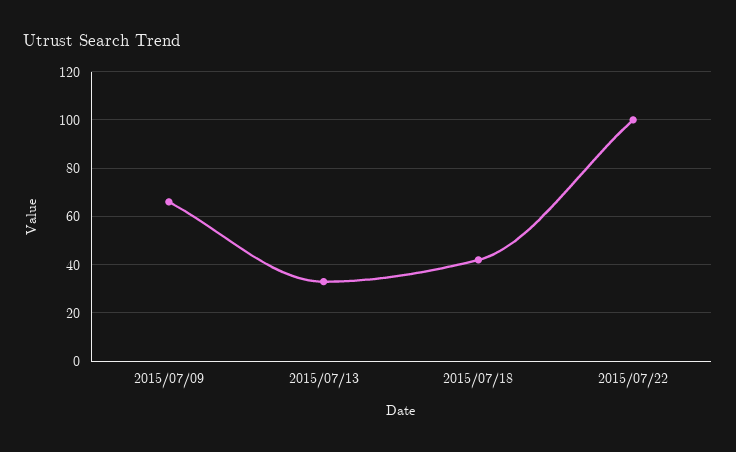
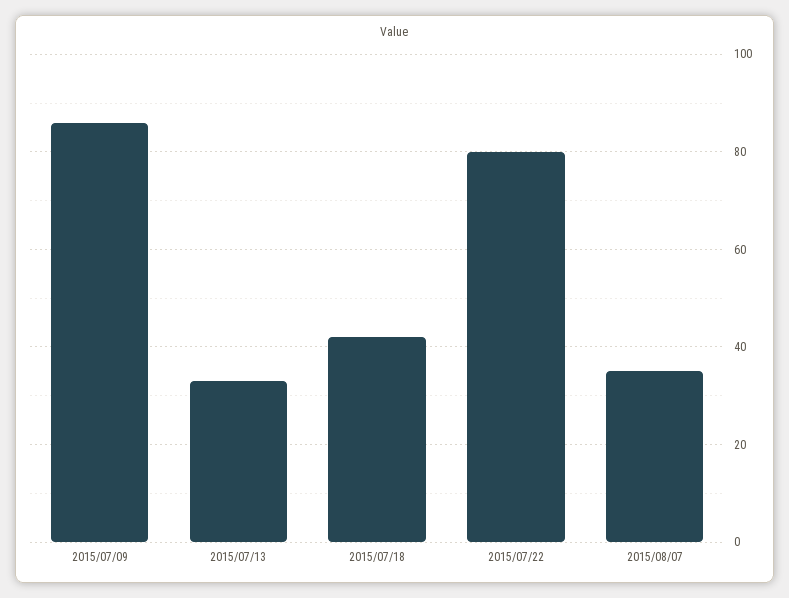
2015/07/09: 65 -> 85
2015/07/22: 100 -> 80
2015/08/07: none -> 35

